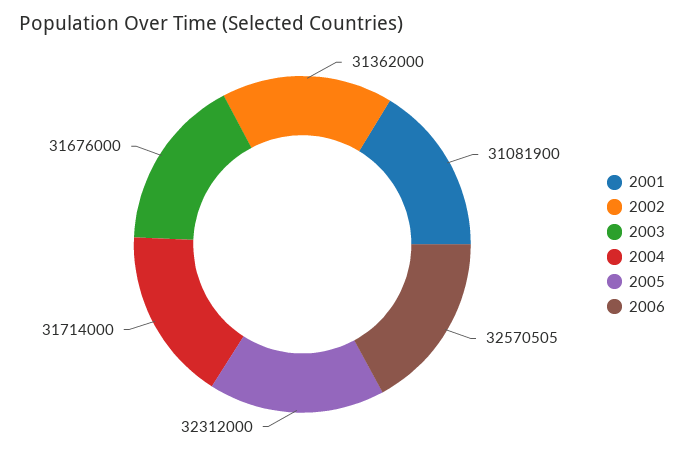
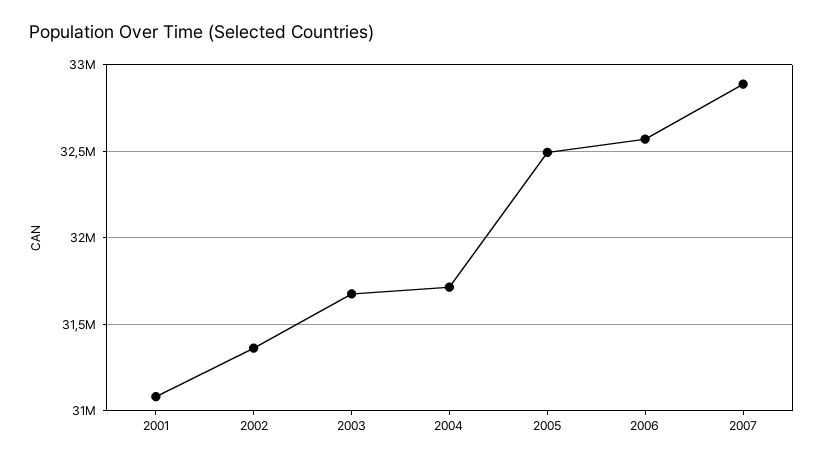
2005: 32312000 -> 32500000
2007: none -> 32900000

